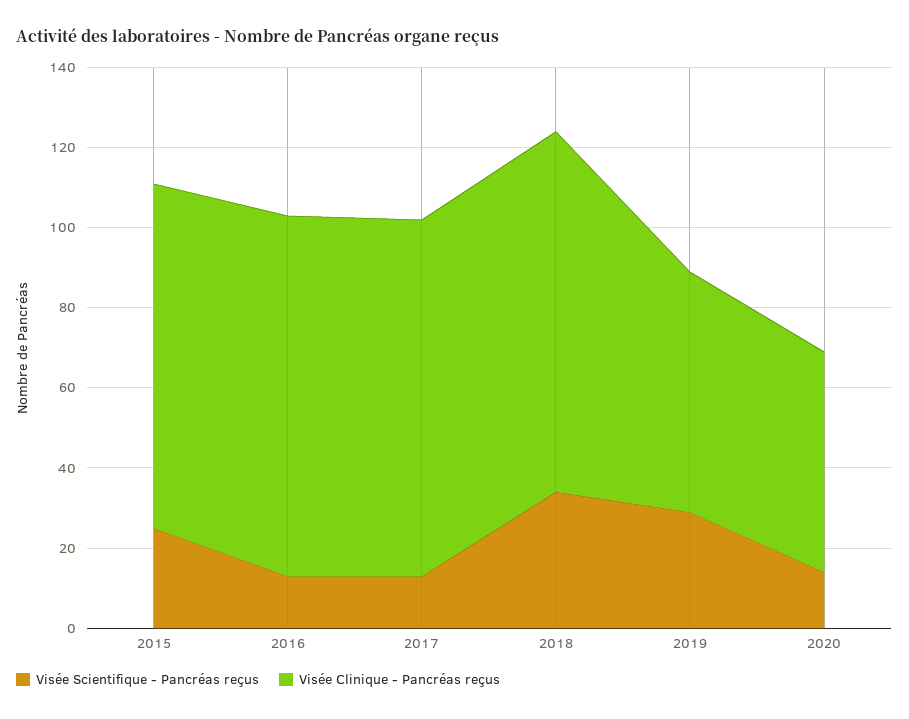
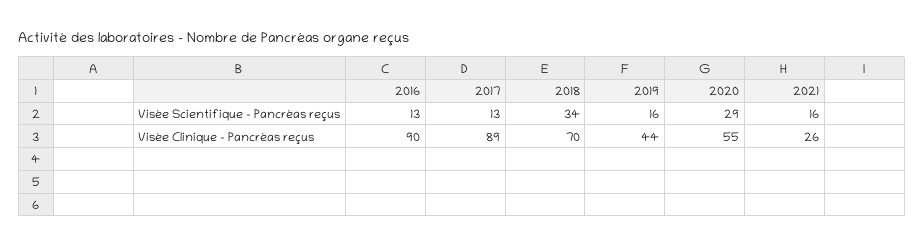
Visée Scientifique - Pancréas reçus, 2015: 25 -> none
Visée Clinique - Pancréas reçus, 2015: 85 -> none
Visée Clinique - Pancréas reçus, 2018: 90 -> 70
Visée Scientifique - Pancréas reçus, 2019: 30 -> 16
Visée Clinique - Pancréas reçus, 2019: 60 -> 44
Visée Scientifique - Pancréas reçus, 2020: 15 -> 29
Visée Scientifique - Pancréas reçus, 2021: none -> 16
Visée Clinique - Pancréas reçus, 2021: none -> 26

